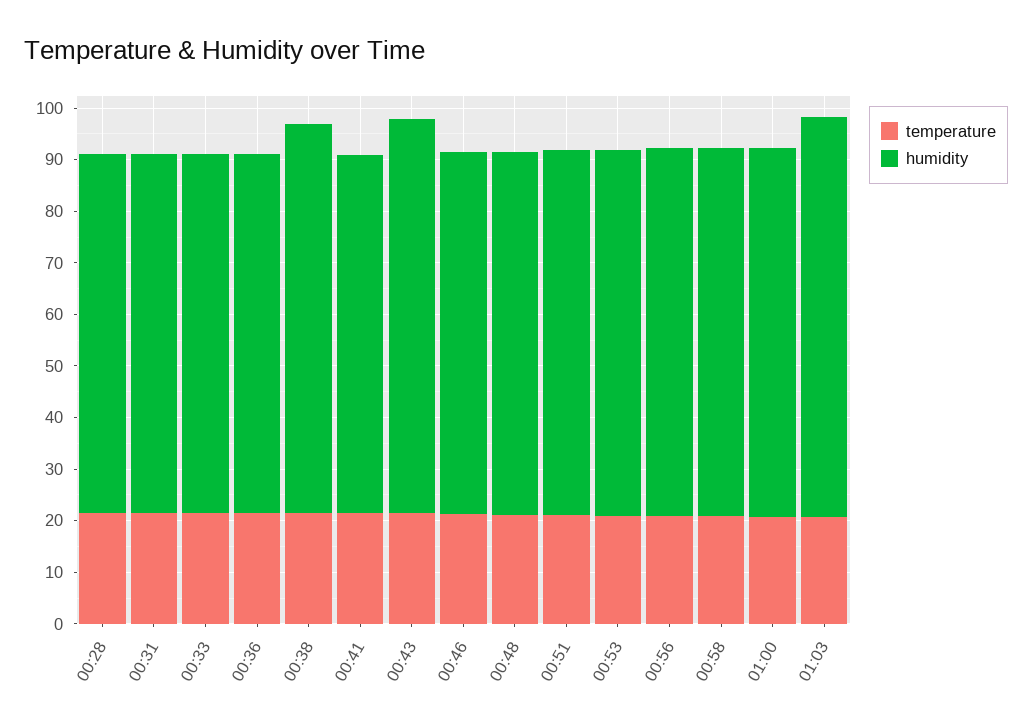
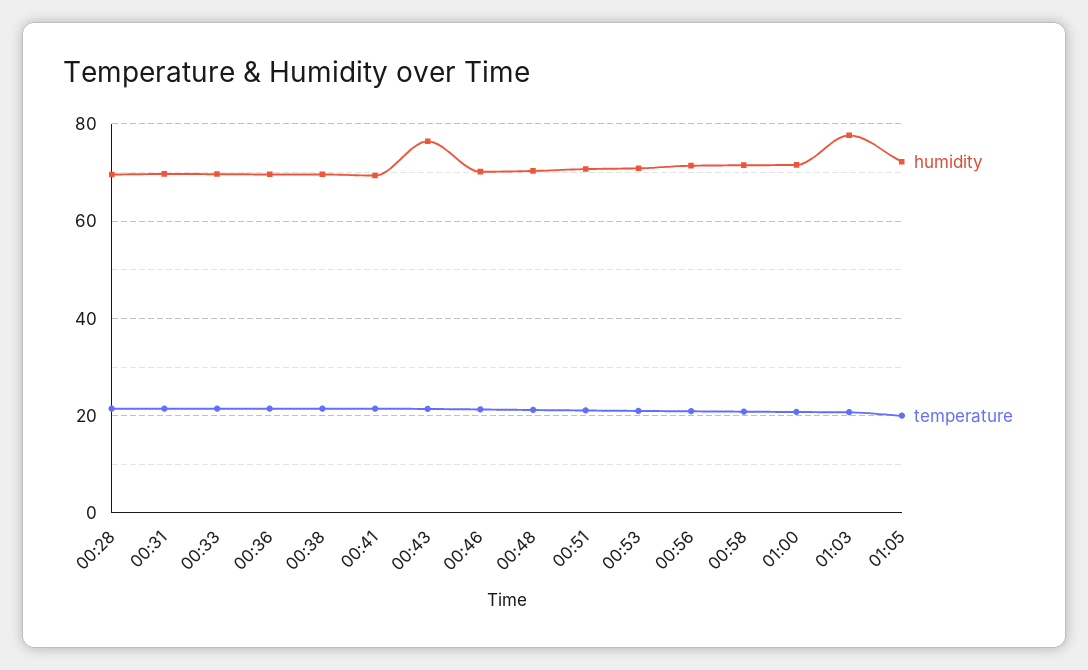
humidity, 00:38: 76 -> 70
humidity, 01:05: none -> 72
temperature, 01:05: none -> 20

